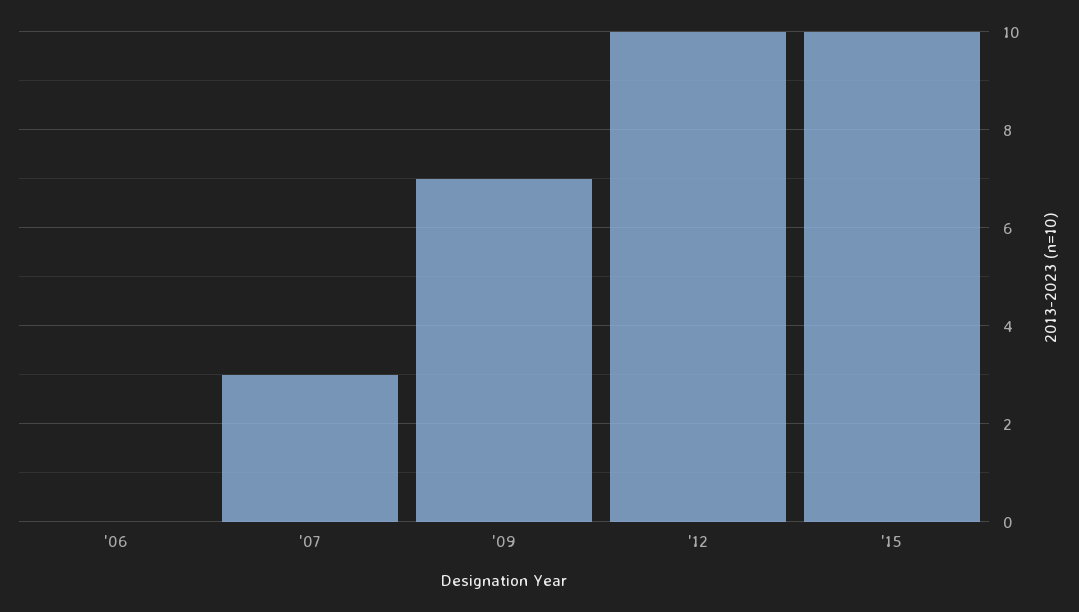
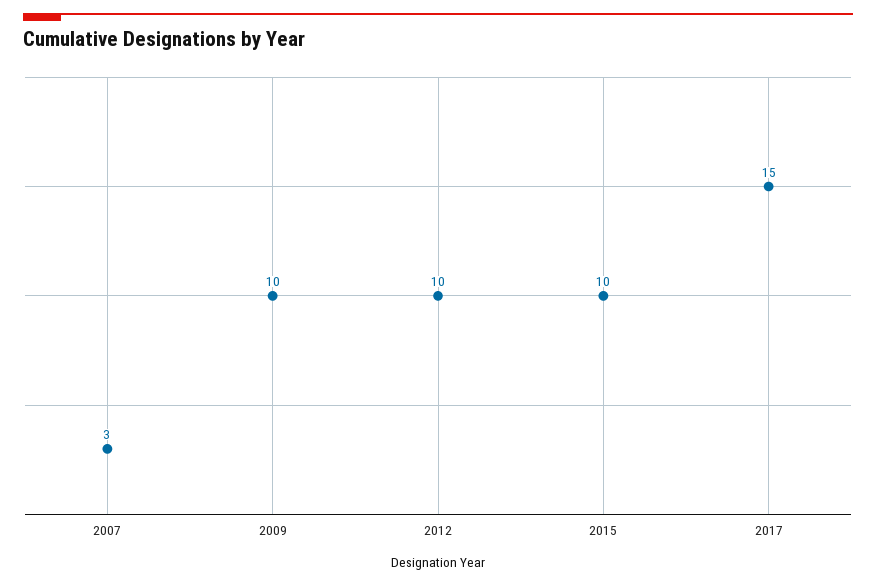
'06: 0 -> none
'09: 7 -> 10
2017: none -> 15

